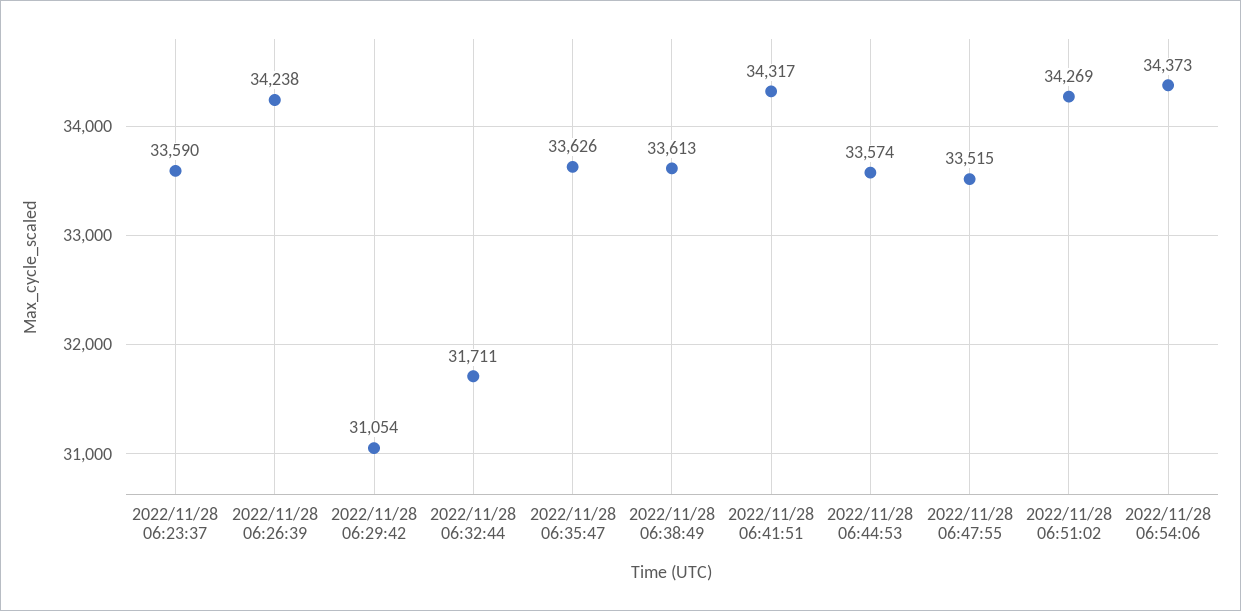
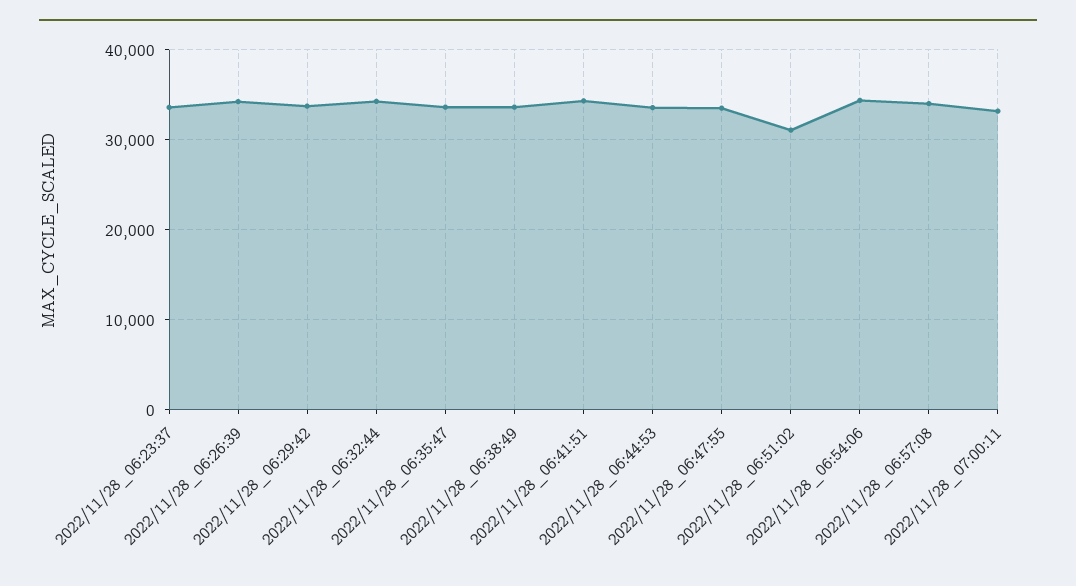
2022/11/28 06:29:42: 31054 -> 34000
2022/11/28 06:32:44: 31711 -> 34000
2022/11/28 06:51:02: 34269 -> 31000
2022/11/28_06:57:08: none -> 34000
2022/11/28_07:00:11: none -> 33000

